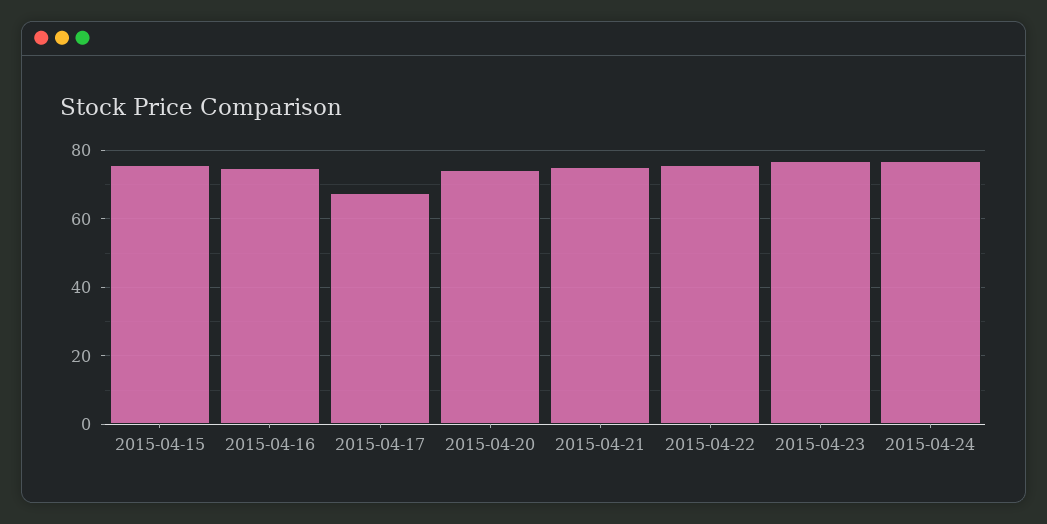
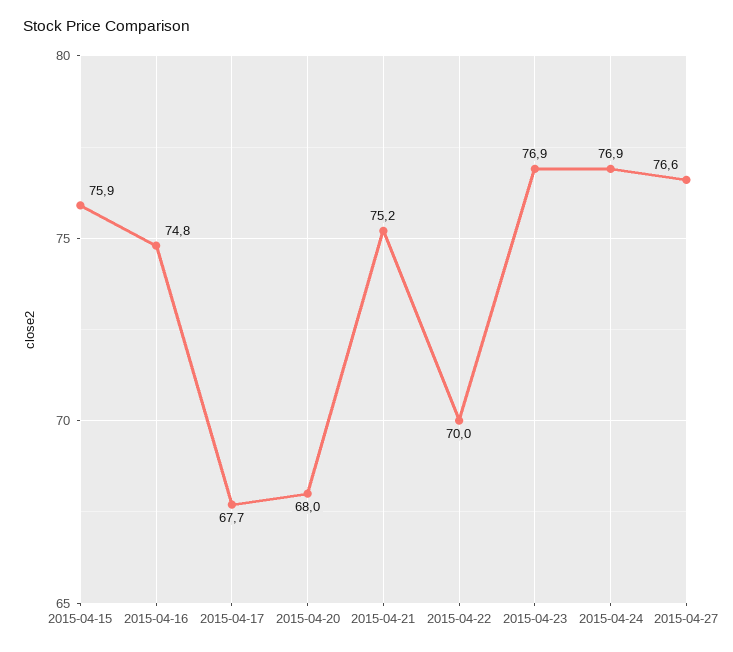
2015-04-20: 74 -> 68
2015-04-22: 76 -> 70
2015-04-27: none -> 76.6

